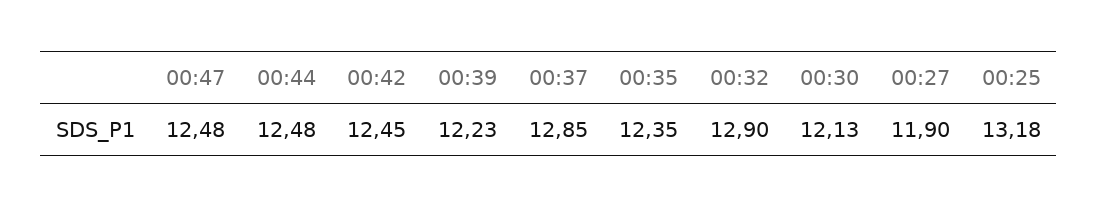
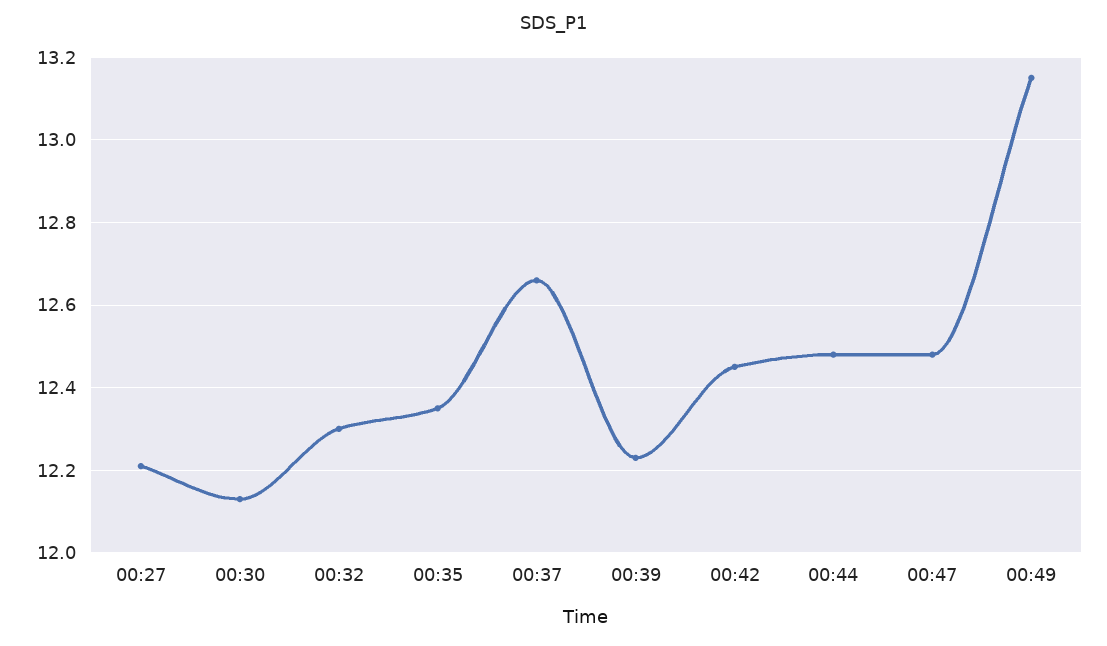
00:37: 12.85 -> 12.65
00:32: 12.9 -> 12.3
00:27: 11.9 -> 12.2
00:25: 13.18 -> none
00:49: none -> 13.15

